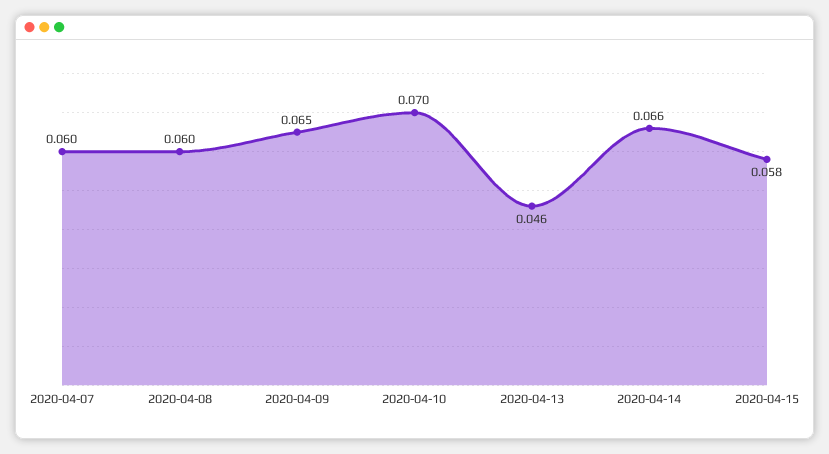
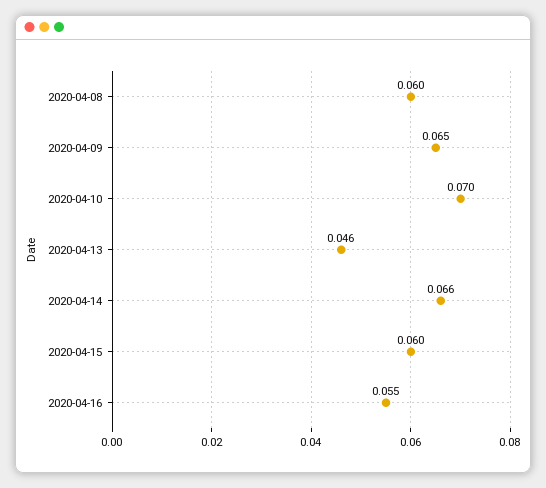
2020-04-07: 0.06 -> none
2020-04-15: 0.058 -> 0.06
2020-04-16: none -> 0.055

